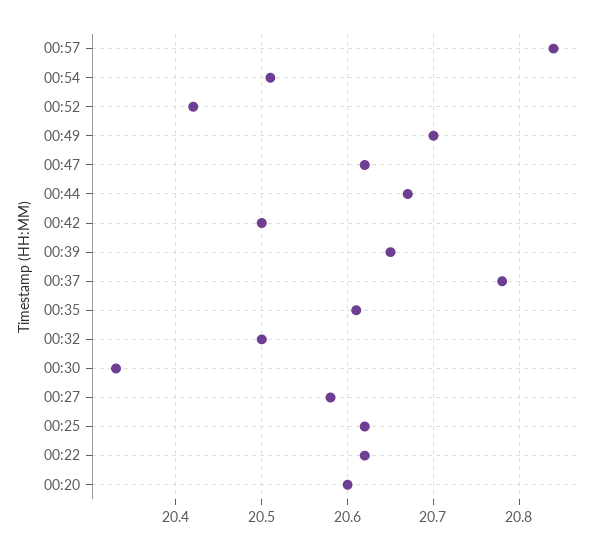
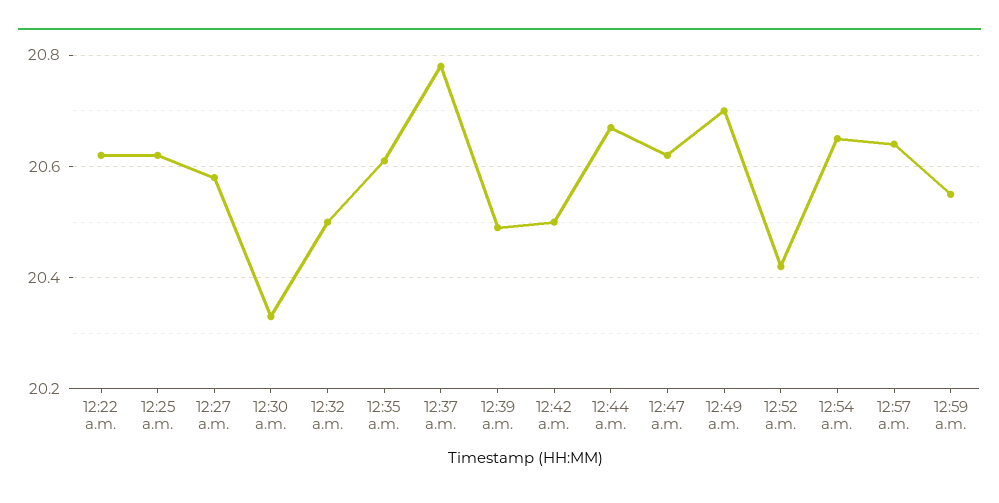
00:57: 20.84 -> 20.65
00:54: 20.51 -> 20.65
00:39: 20.65 -> 20.5
00:20: 20.6 -> none
12:59 a.m.: none -> 20.55

